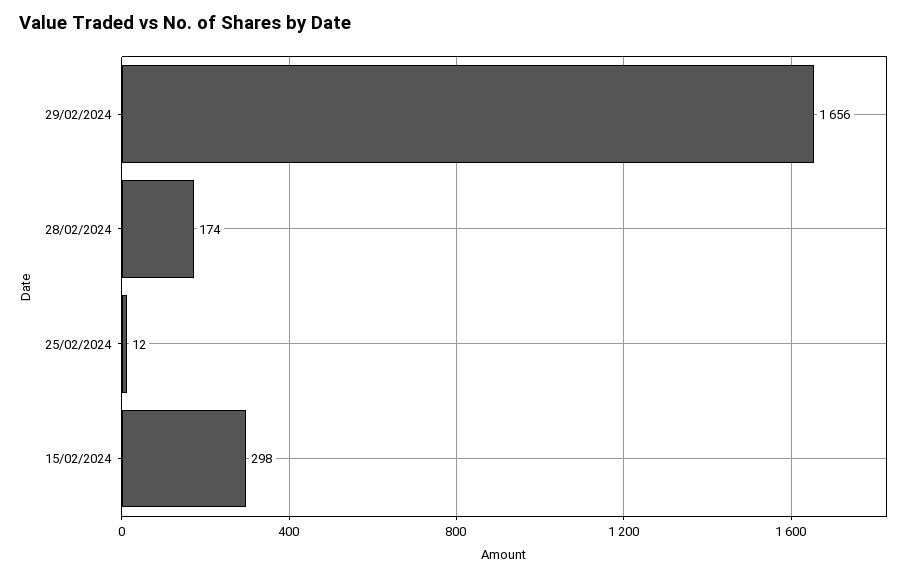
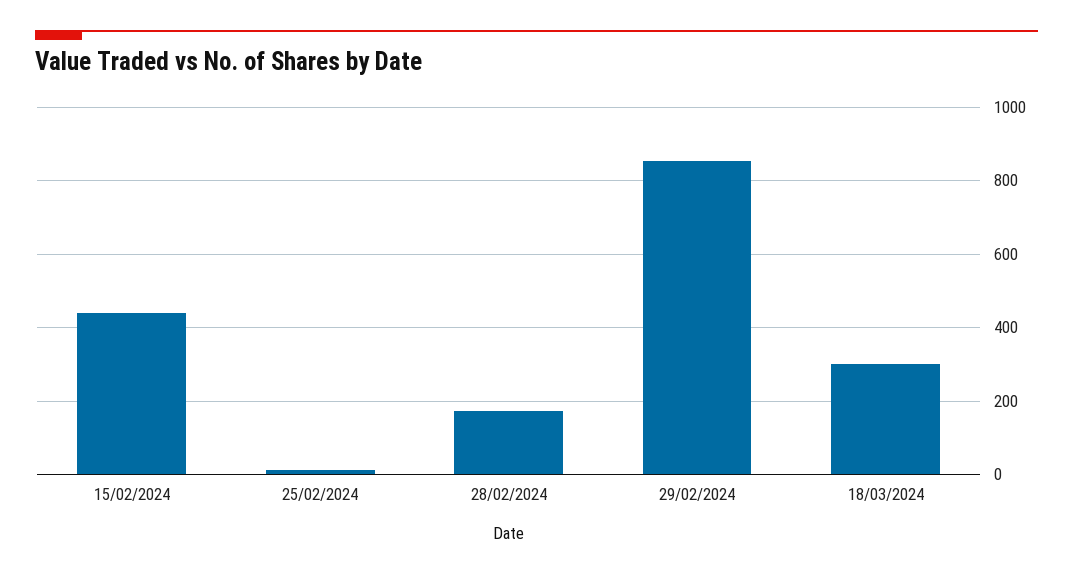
29/02/2024: 1656 -> 860
15/02/2024: 298 -> 440
18/03/2024: none -> 300

